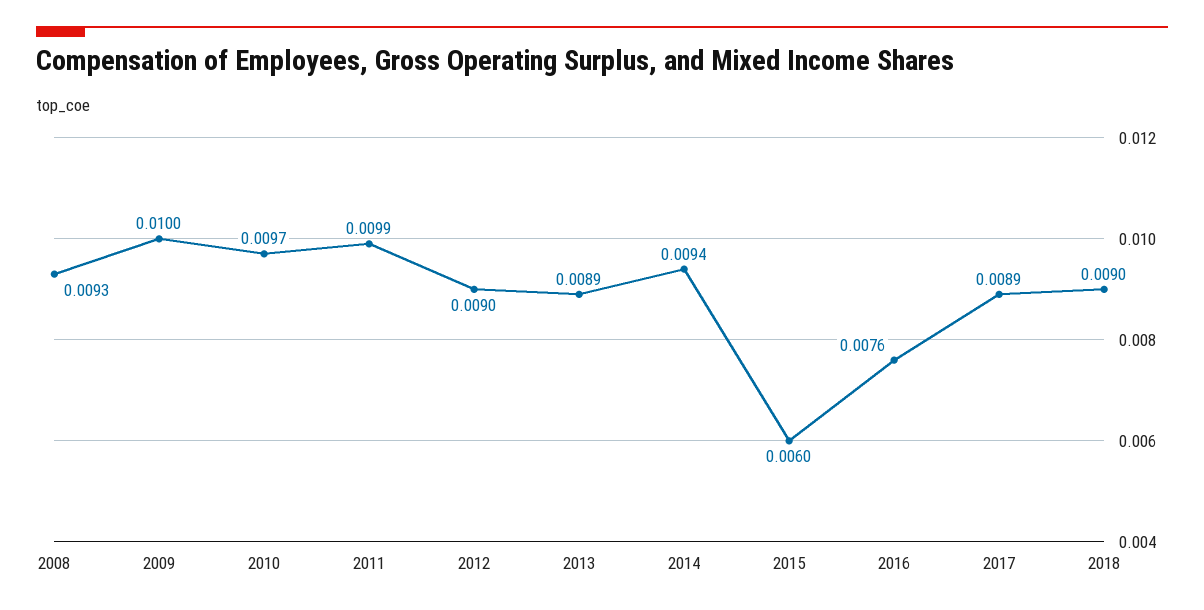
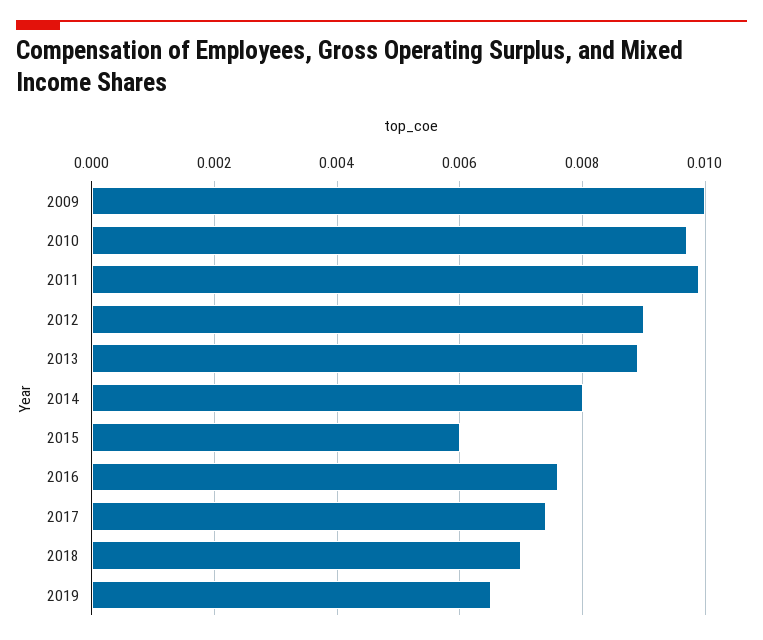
2008: 0.0093 -> none
2014: 0.0094 -> 0.008
2017: 0.0089 -> 0.0075
2018: 0.009 -> 0.007
2019: none -> 0.0065

